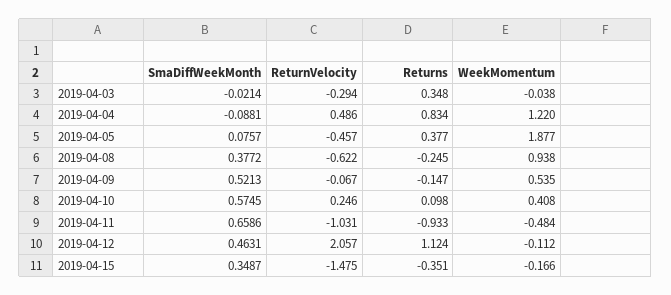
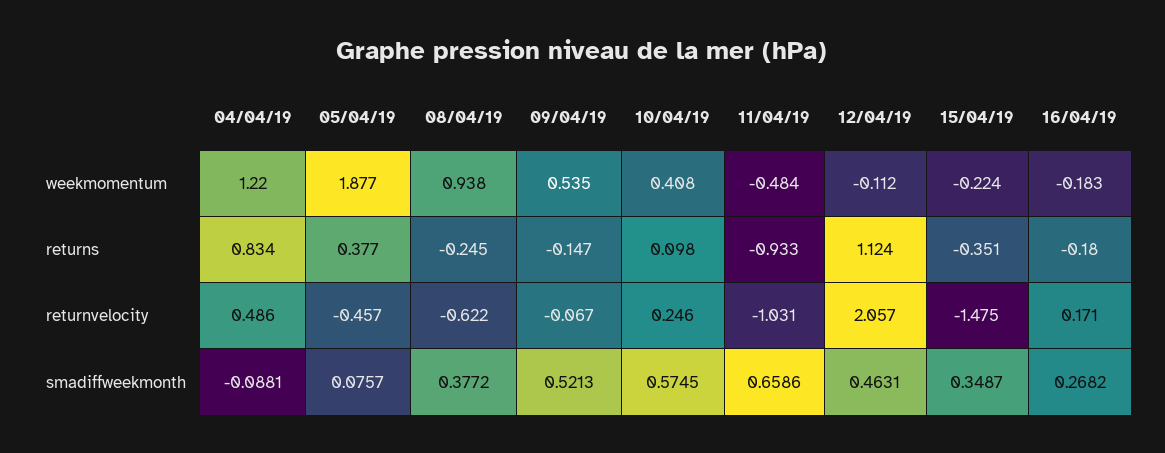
SmaDiffWeekMonth, 2019-04-03: -0.0214 -> none
ReturnVelocity, 2019-04-03: -0.294 -> none
Returns, 2019-04-03: 0.348 -> none
WeekMomentum, 2019-04-03: -0.038 -> none
WeekMomentum, 2019-04-15: -0.166 -> -0.224
WeekMomentum, 16/04/19: none -> -0.183
Returns, 16/04/19: none -> -0.18
ReturnVelocity, 16/04/19: none -> 0.171
SmaDiffWeekMonth, 16/04/19: none -> 0.2682

